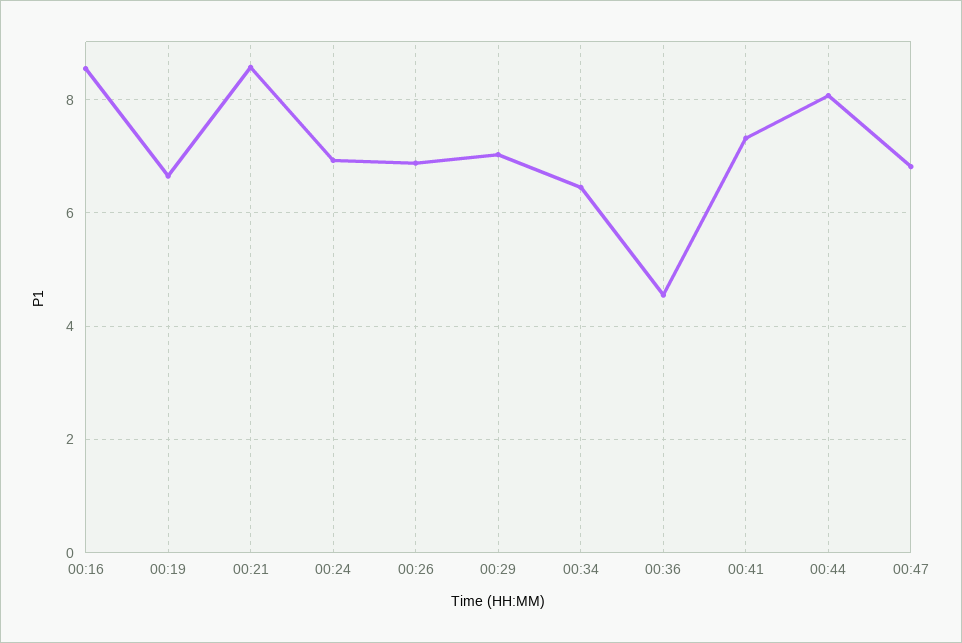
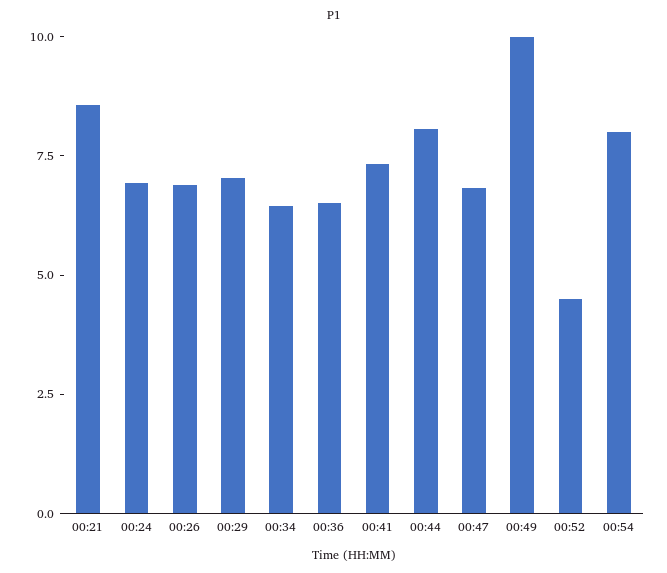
00:16: 8.6 -> none
00:19: 6.6 -> none
00:36: 4.6 -> 6.5
00:49: none -> 10
00:52: none -> 4.5
00:54: none -> 8

